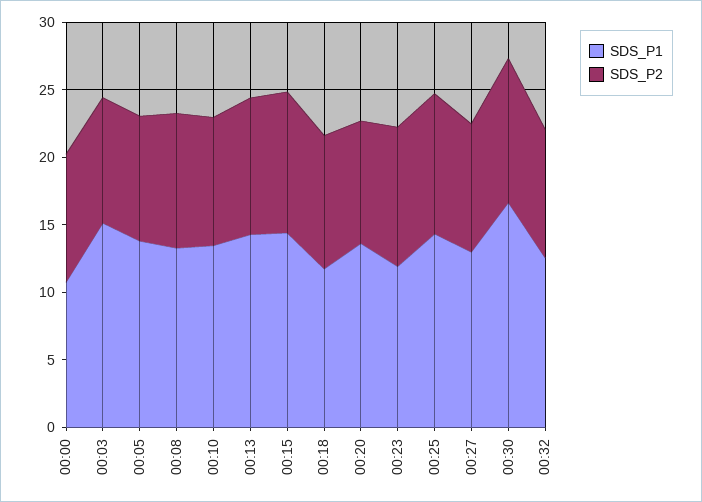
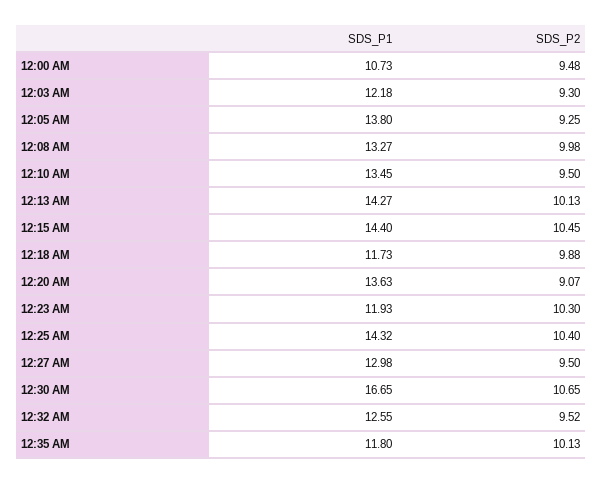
SDS_P1, 00:03: 15 -> 12.18
SDS_P1, 12:35 AM: none -> 11.8
SDS_P2, 12:35 AM: none -> 10.13

